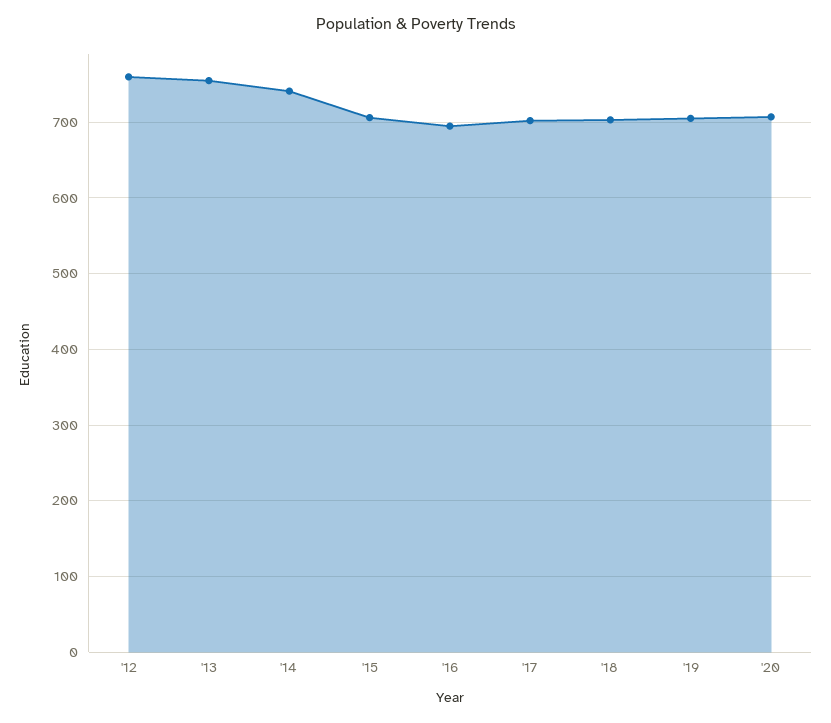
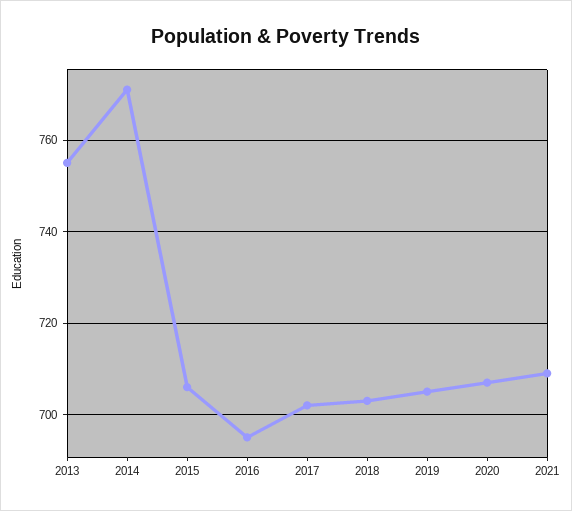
'12: 760 -> none
'14: 740 -> 770
2021: none -> 710

